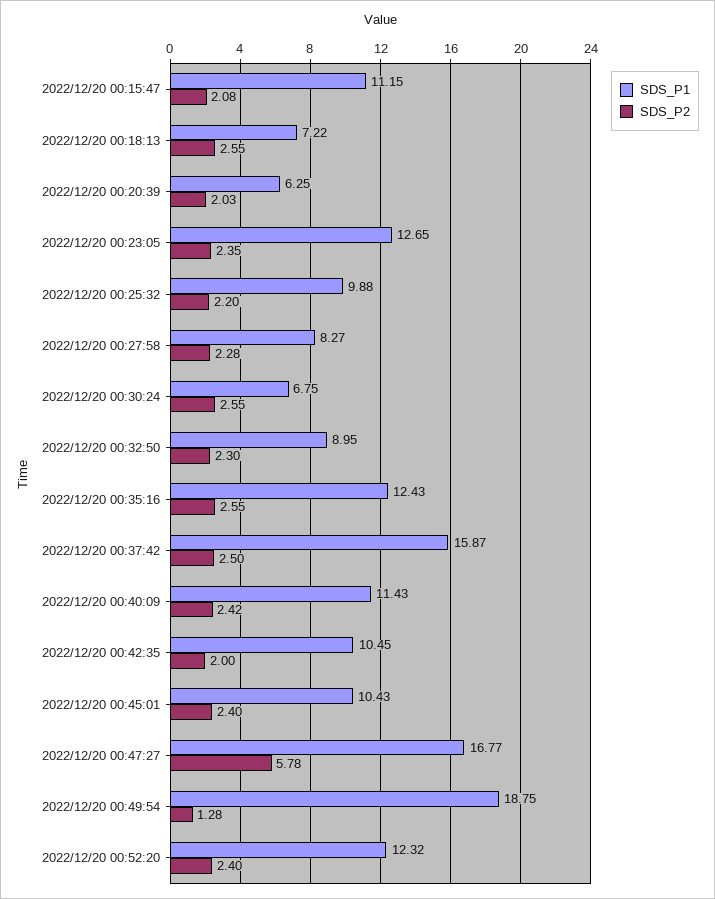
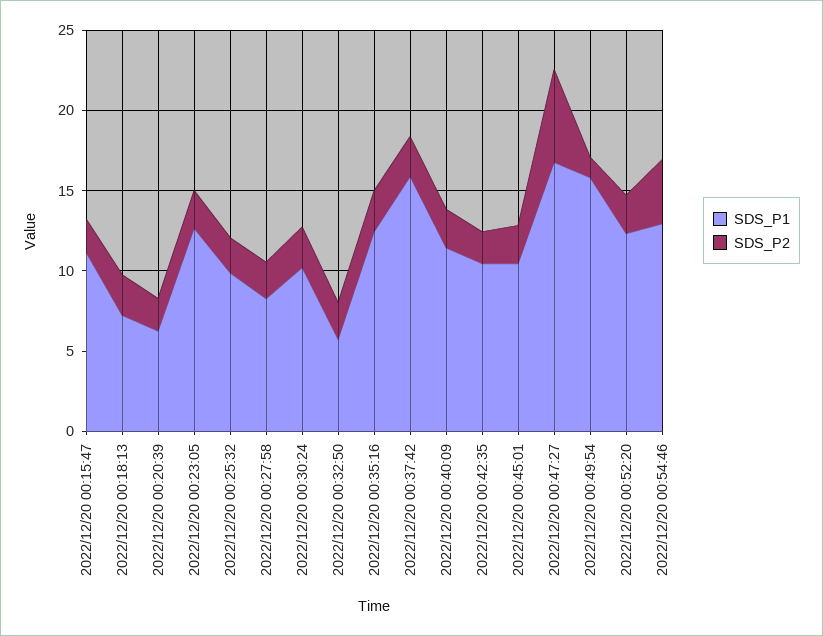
SDS_P1, 2022/12/20 00:30:24: 6.75 -> 10
SDS_P1, 2022/12/20 00:32:50: 8.95 -> 6
SDS_P1, 2022/12/20 00:49:54: 18.75 -> 16
SDS_P1, 2022/12/20 00:54:46: none -> 13
SDS_P2, 2022/12/20 00:54:46: none -> 4

